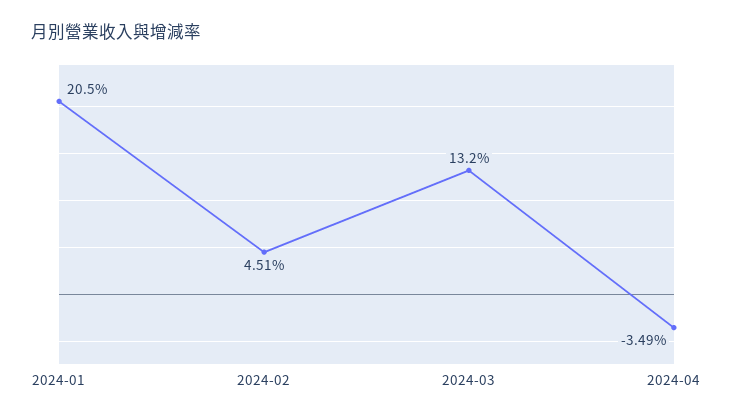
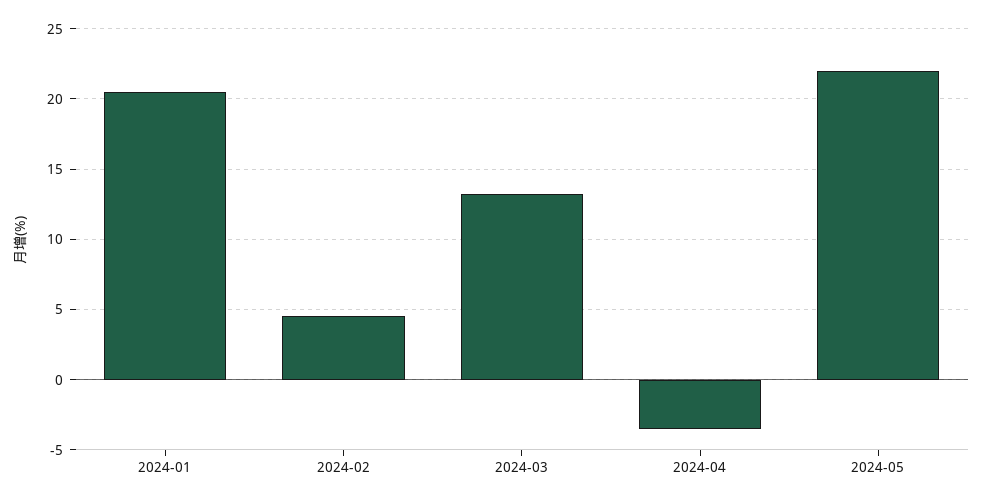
2024-05: none -> 22

